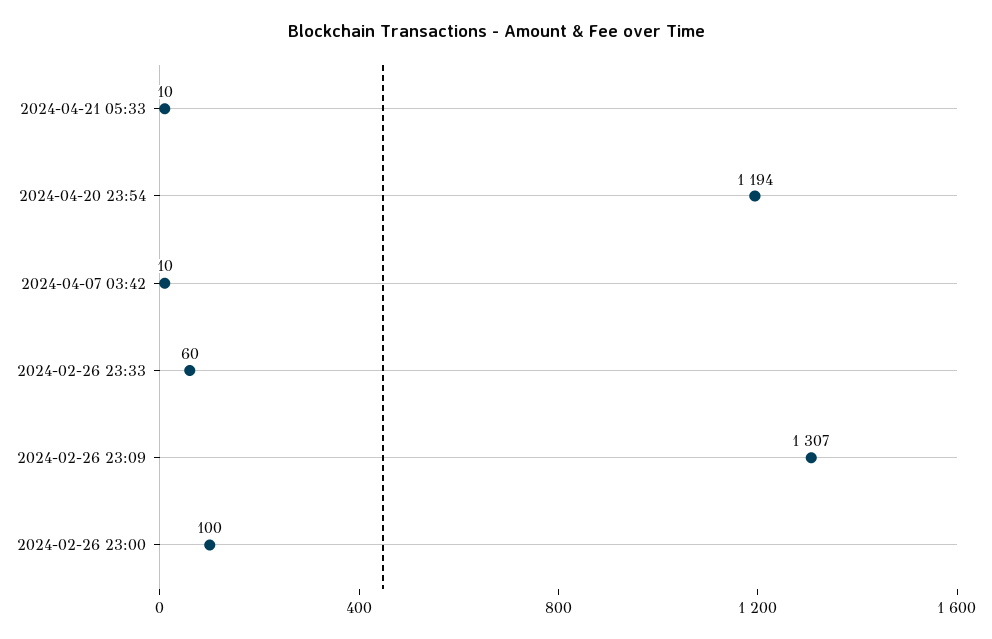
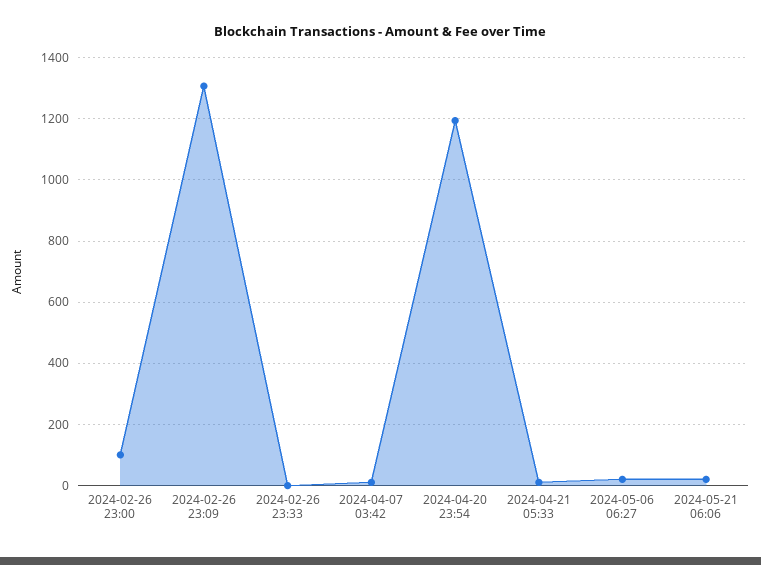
2024-02-26 23:33: 60 -> 0
2024-05-06 06:27: none -> 20
2024-05-21 06:06: none -> 20

